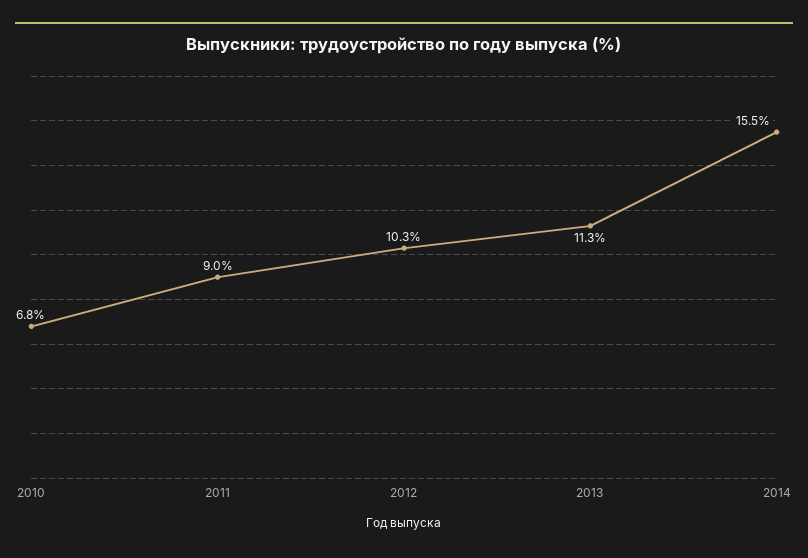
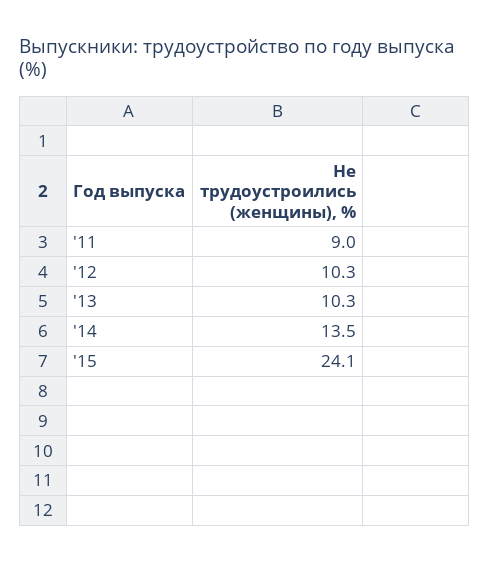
2010: 6.8 -> none
2013: 11.3 -> 10.3
2014: 15.5 -> 13.5
'15: none -> 24.1

